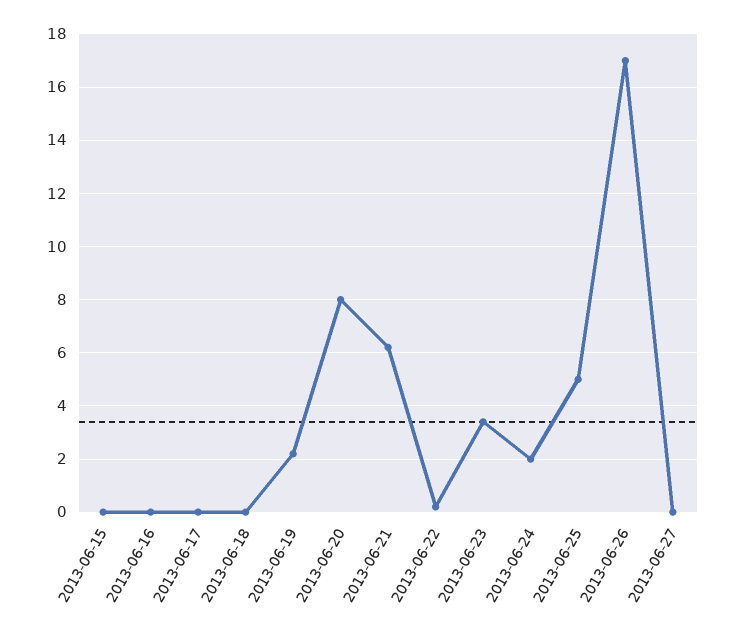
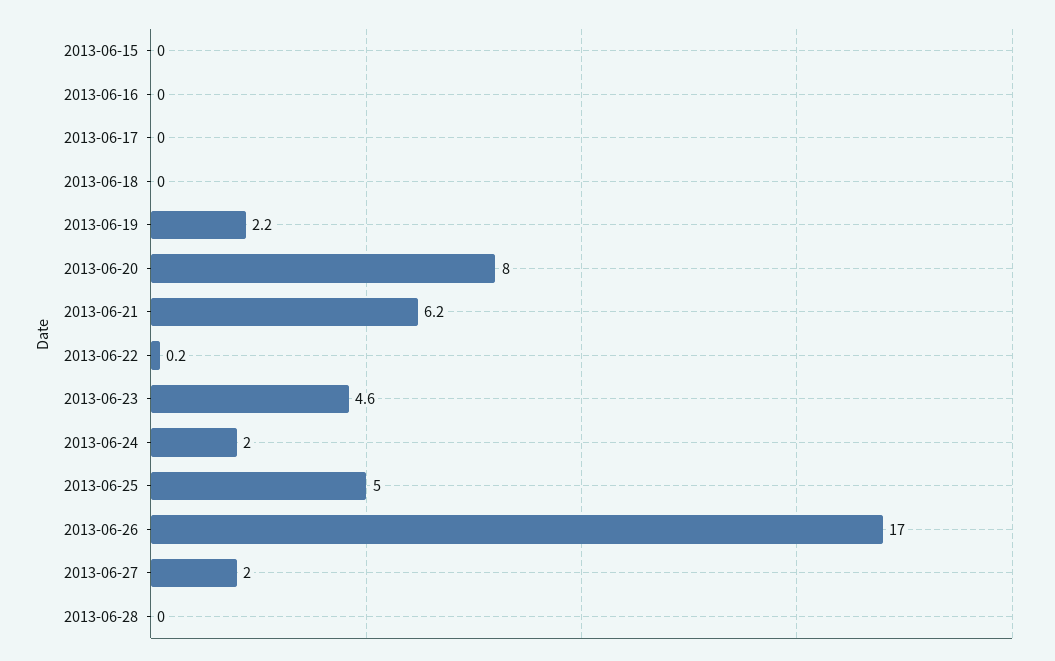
2013-06-23: 3.5 -> 4.6
2013-06-27: 0 -> 2
2013-06-28: none -> 0

